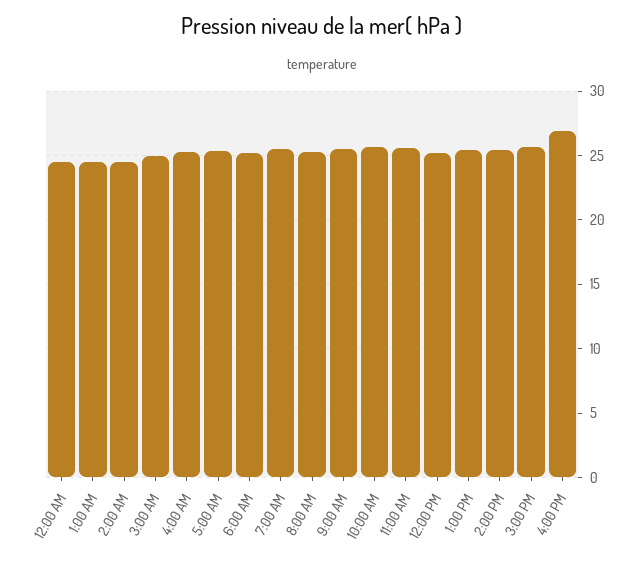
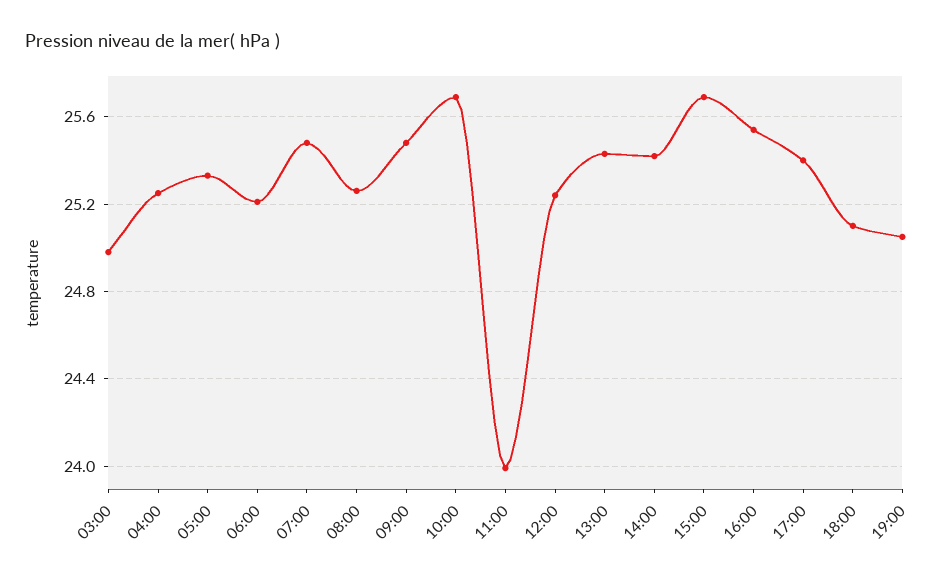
12:00 AM: 24.5 -> none
1:00 AM: 24.5 -> none
2:00 AM: 24.5 -> none
11:00 AM: 25.5 -> 24
4:00 PM: 27 -> 25.55
17:00: none -> 25.4
18:00: none -> 25.1
19:00: none -> 25.05

